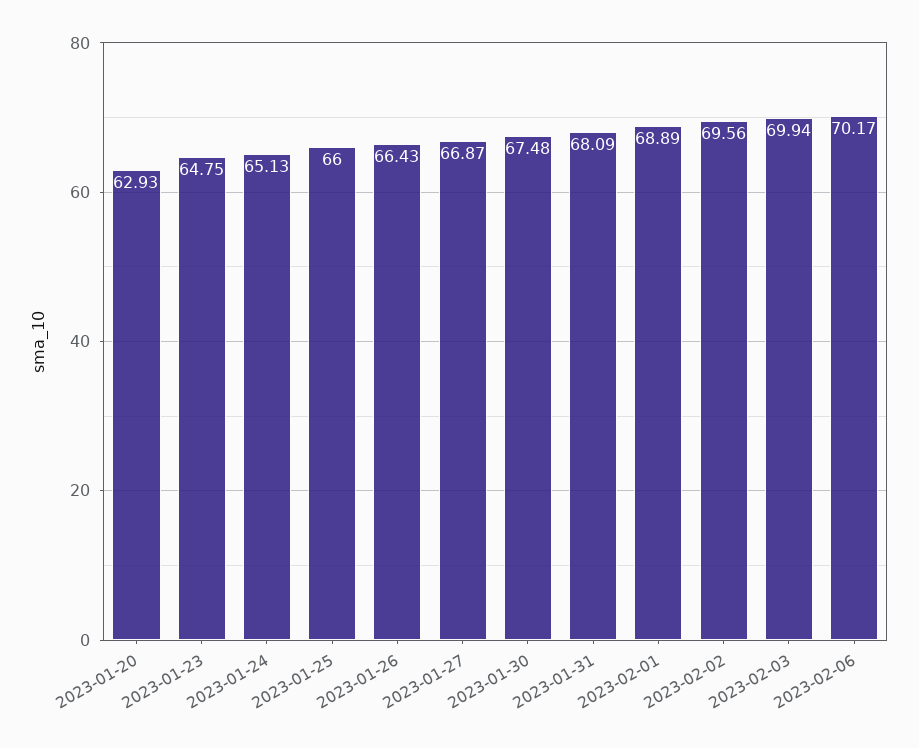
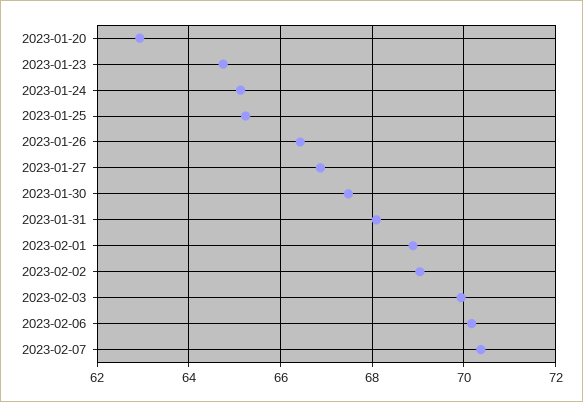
2023-01-25: 66 -> 65.2
2023-02-02: 69.56 -> 69
2023-02-07: none -> 70.4

